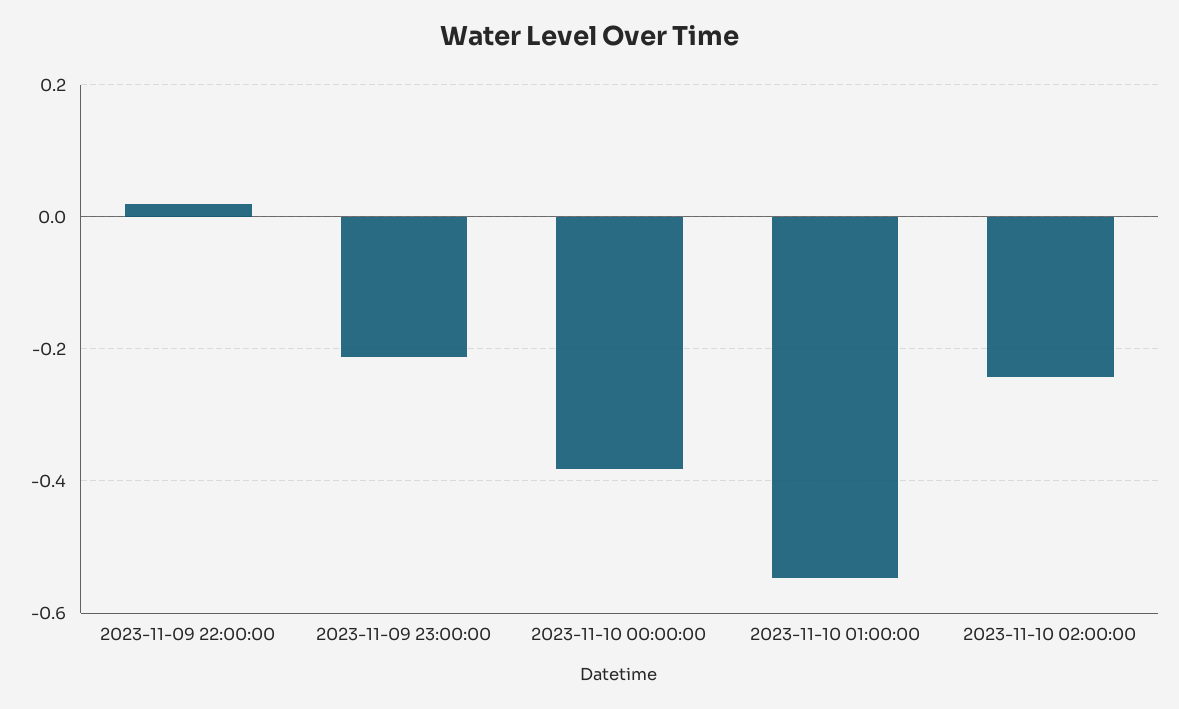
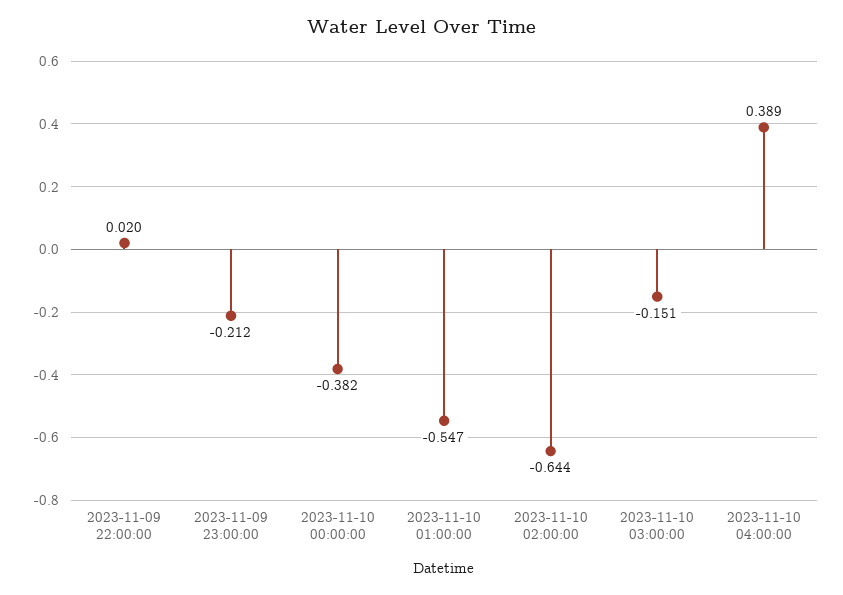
2023-11-10 02:00:00: -0.24 -> -0.644
2023-11-10 03:00:00: none -> -0.151
2023-11-10 04:00:00: none -> 0.389

